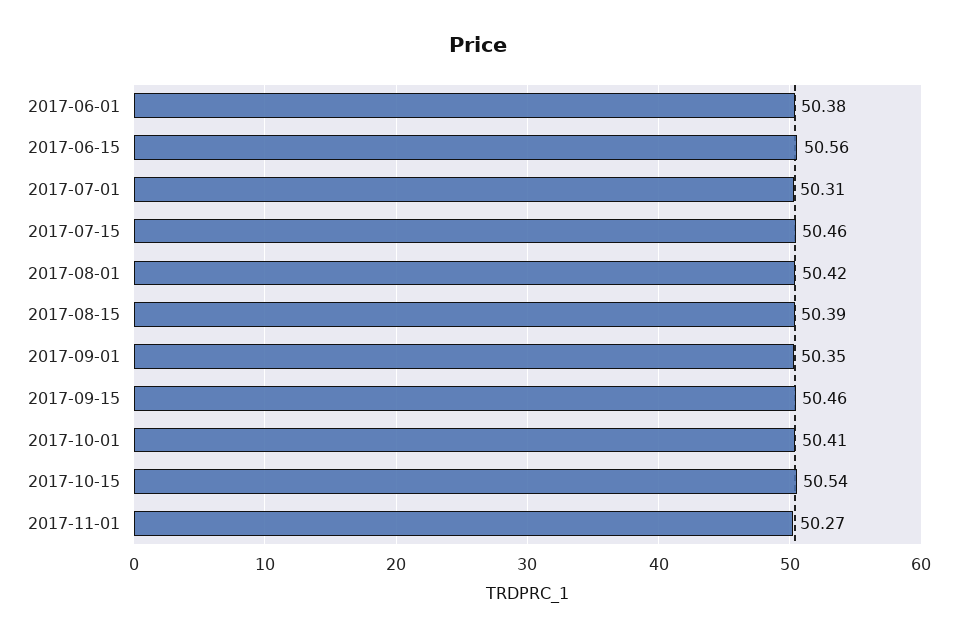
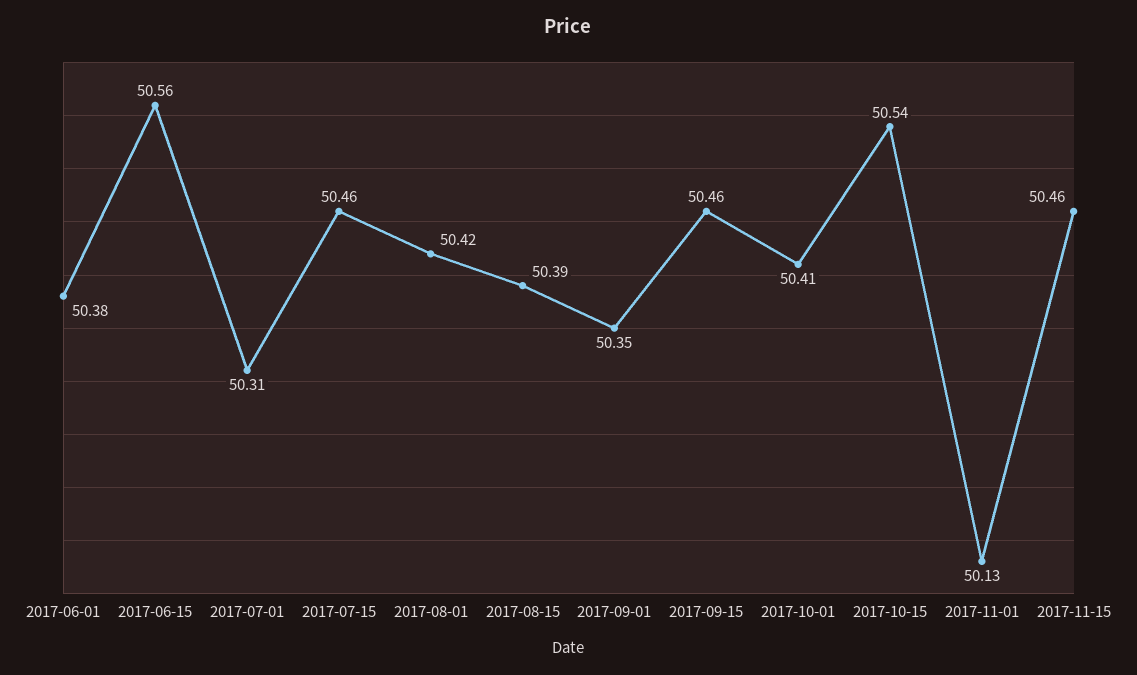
2017-11-01: 50.27 -> 50.13
2017-11-15: none -> 50.46

